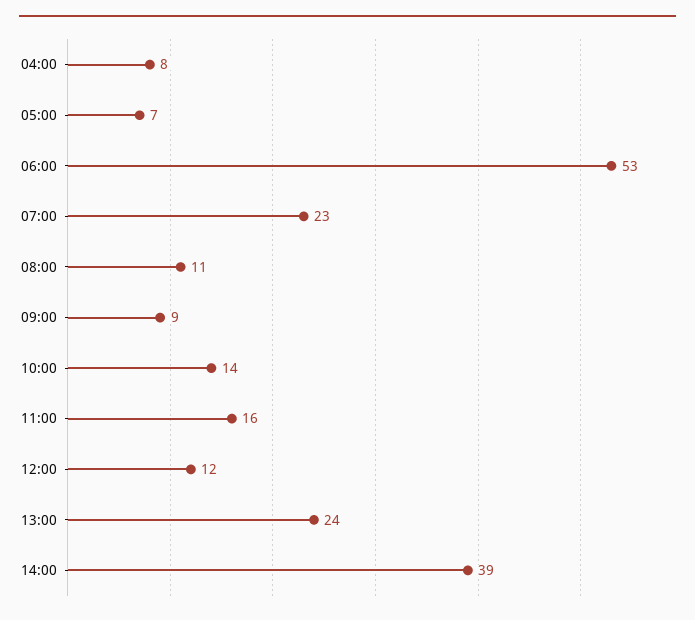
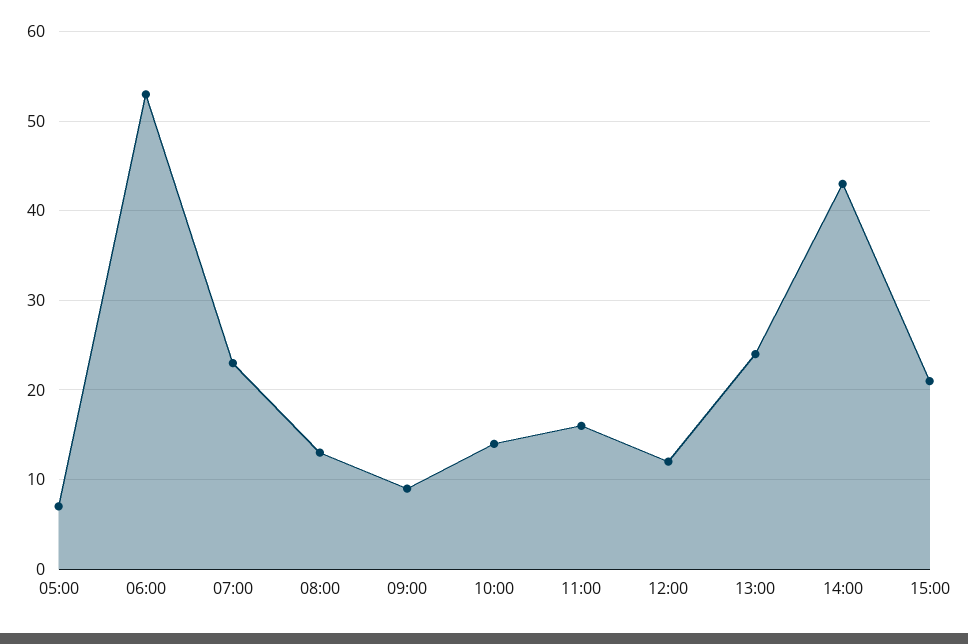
04:00: 8 -> none
08:00: 11 -> 13
14:00: 39 -> 43
15:00: none -> 21

